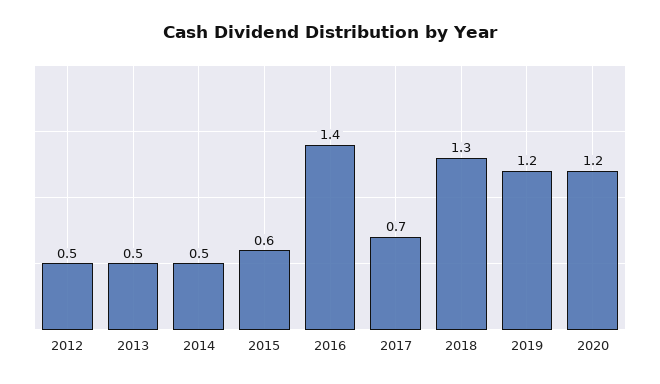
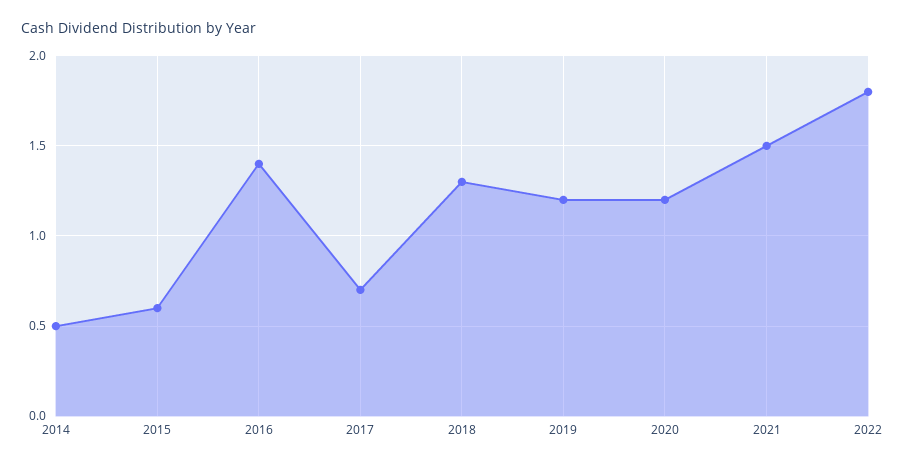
2012: 0.5 -> none
2013: 0.5 -> none
2021: none -> 1.5
2022: none -> 1.8

